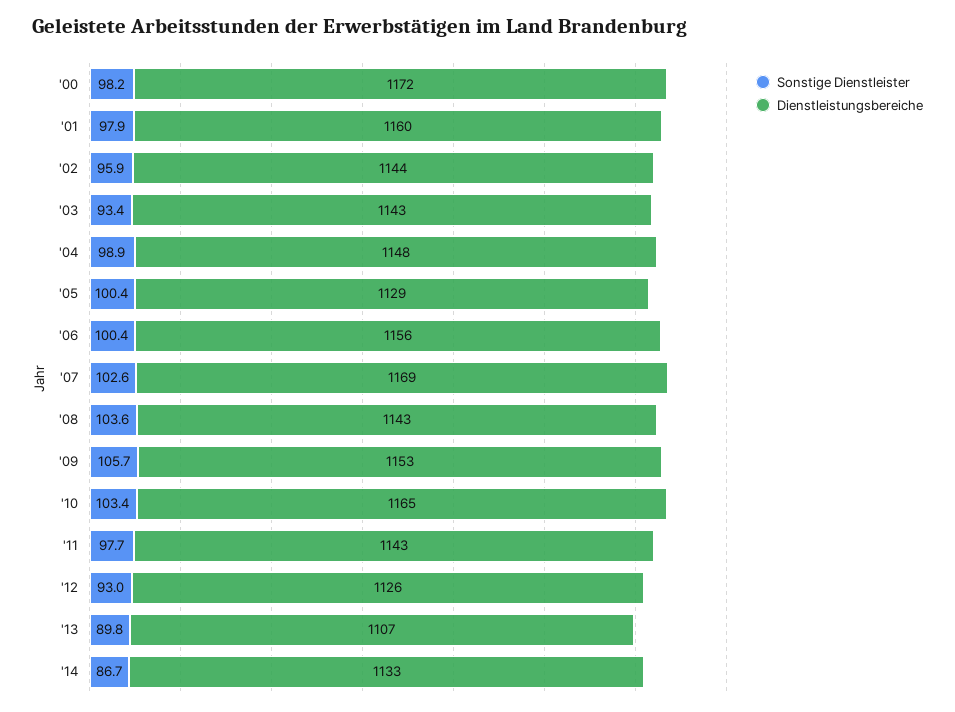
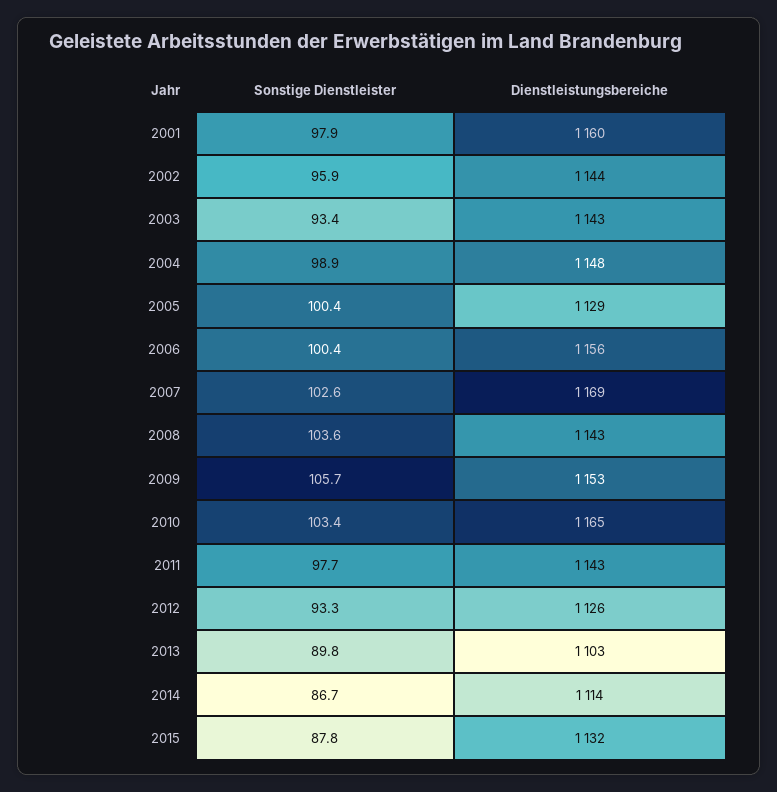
Sonstige Dienstleister, '00: 98.2 -> none
Dienstleistungsbereiche, '00: 1172 -> none
Sonstige Dienstleister, '12: 93 -> 93.3
Dienstleistungsbereiche, '13: 1107 -> 1103
Dienstleistungsbereiche, '14: 1133 -> 1114
Sonstige Dienstleister, 2015: none -> 87.8
Dienstleistungsbereiche, 2015: none -> 1132

